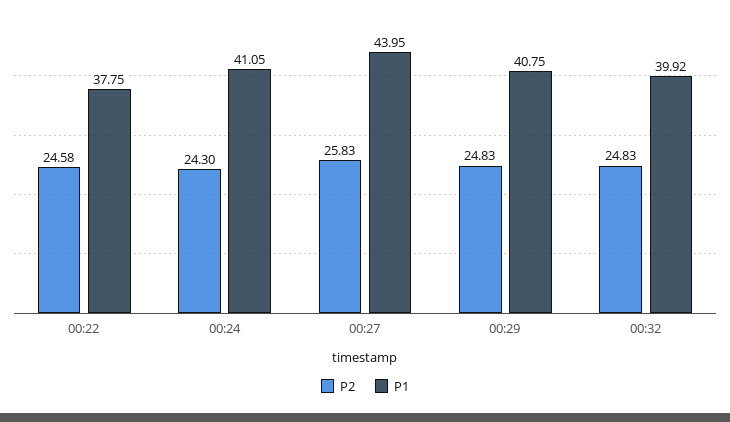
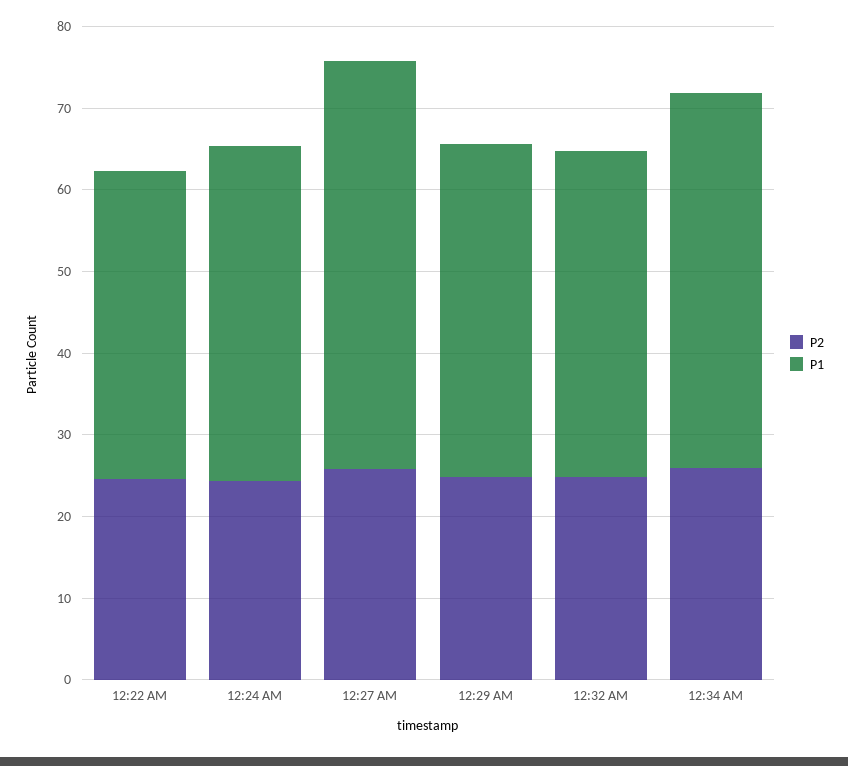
P1, 00:27: 43.95 -> 50
P2, 12:34 AM: none -> 26
P1, 12:34 AM: none -> 46

